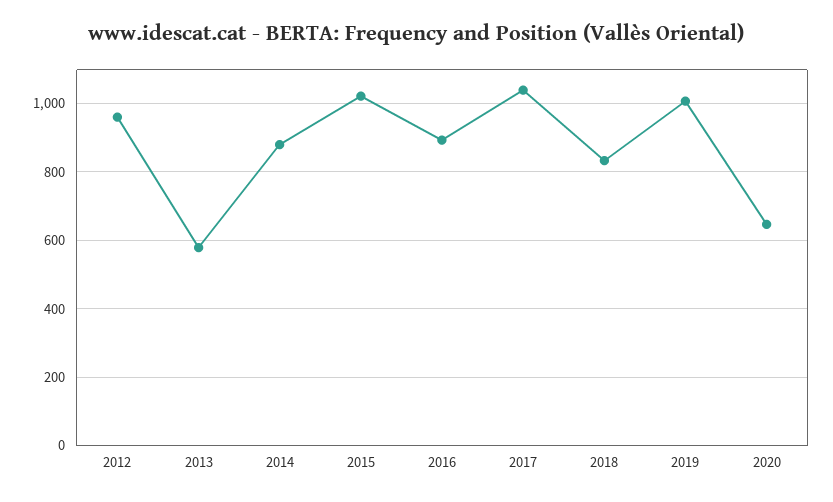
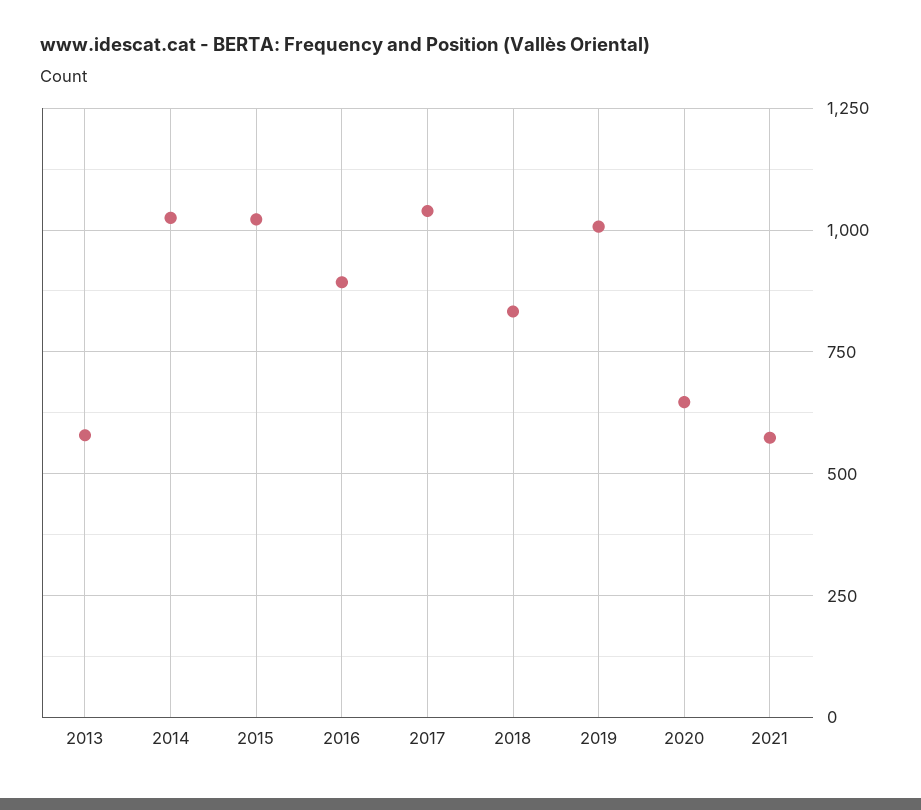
2012: 960 -> none
2014: 880 -> 1025
2021: none -> 575

